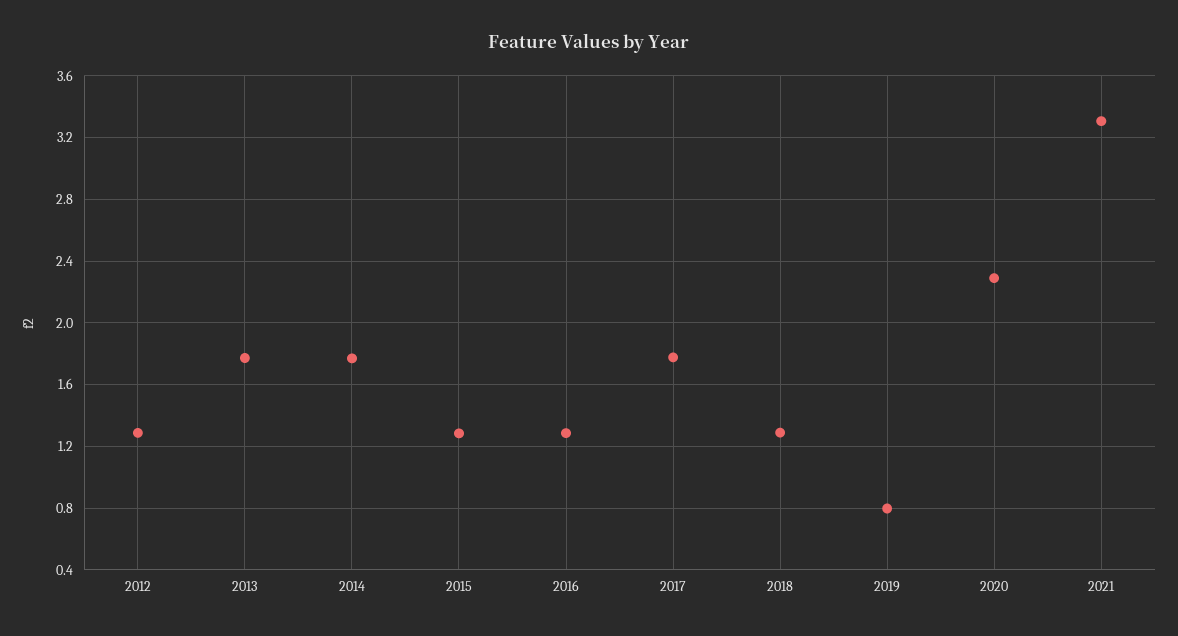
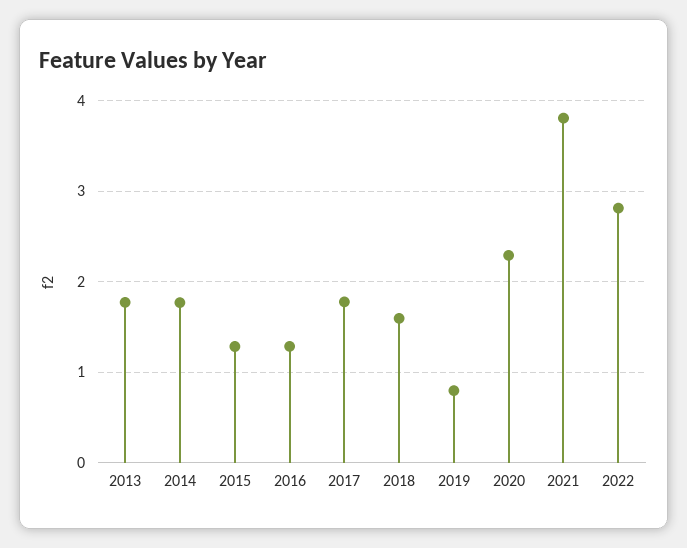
2012: 1.3 -> none
2018: 1.3 -> 1.6
2021: 3.3 -> 3.8
2022: none -> 2.8

